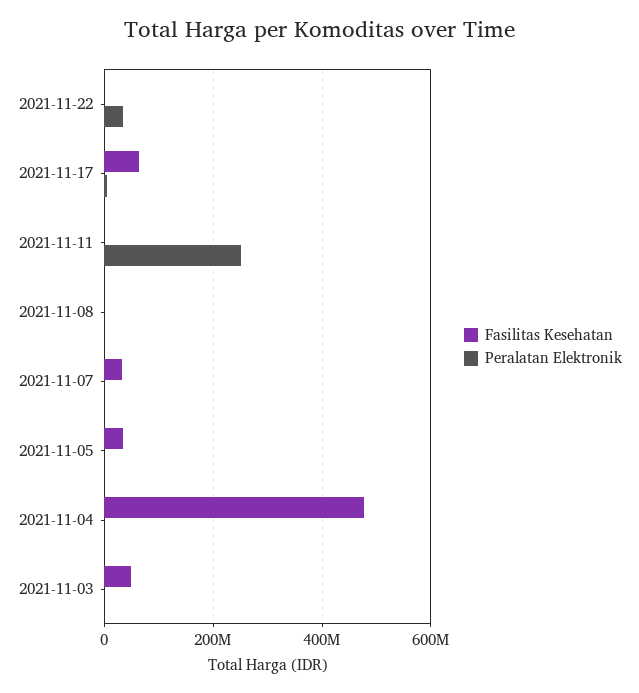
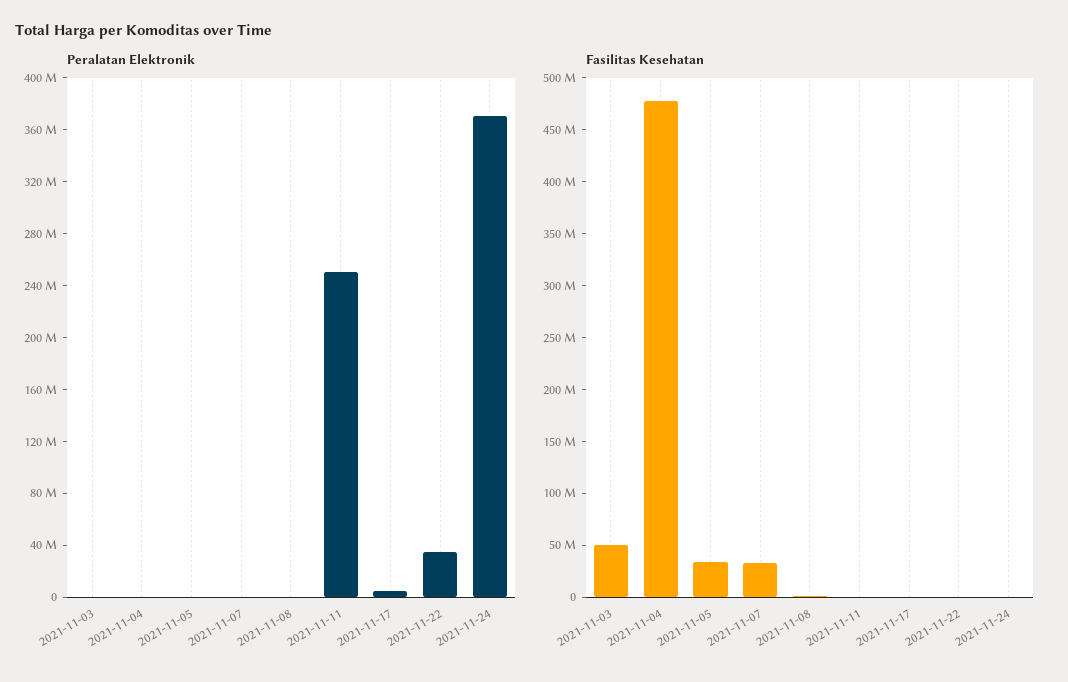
Fasilitas Kesehatan, 2021-11-17: 60000000 -> 0
Peralatan Elektronik, 2021-11-24: none -> 370000000
Fasilitas Kesehatan, 2021-11-24: none -> 0

